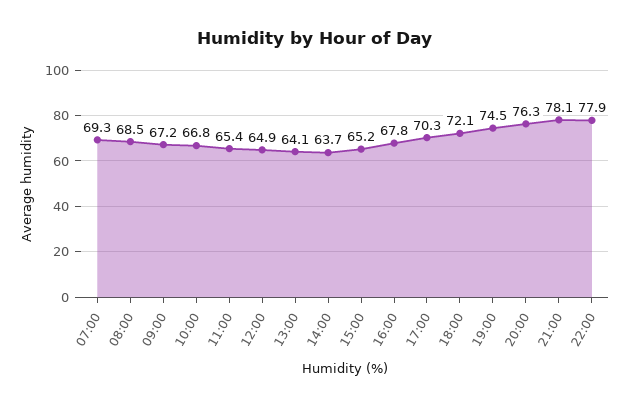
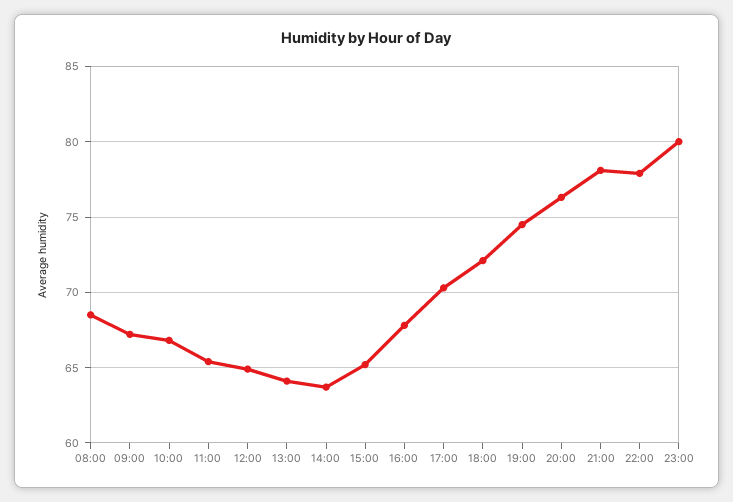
07:00: 69.3 -> none
23:00: none -> 80

